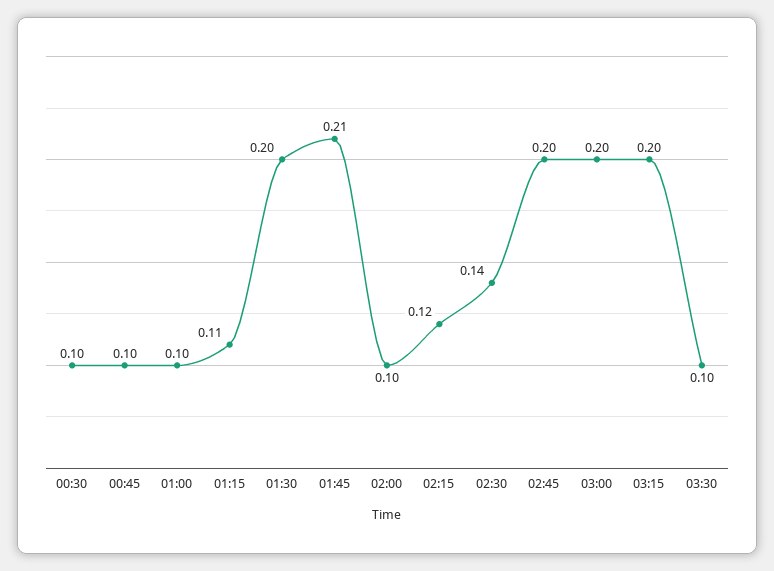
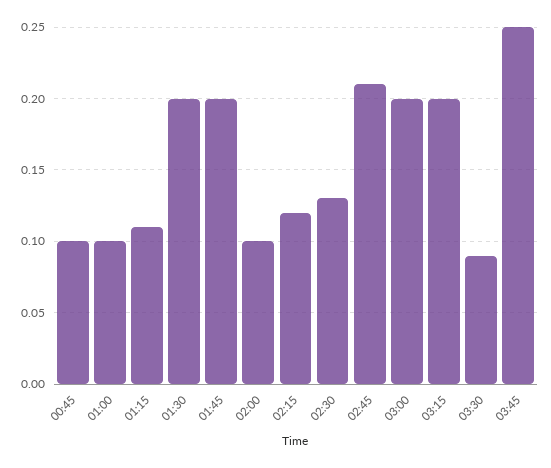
00:30: 0.1 -> none
01:45: 0.21 -> 0.2
02:30: 0.14 -> 0.13
02:45: 0.2 -> 0.21
03:30: 0.1 -> 0.09
03:45: none -> 0.25

